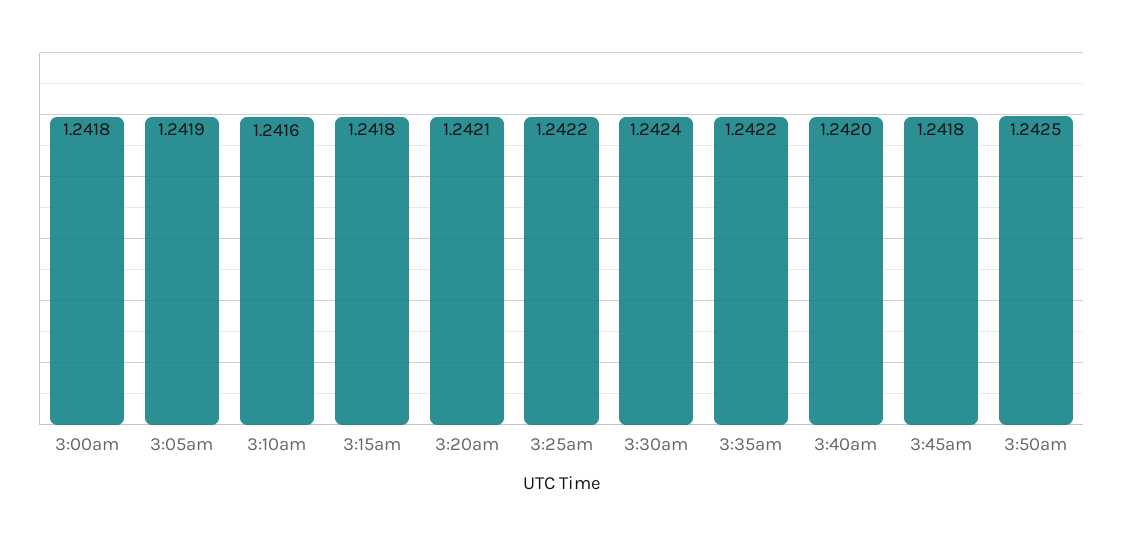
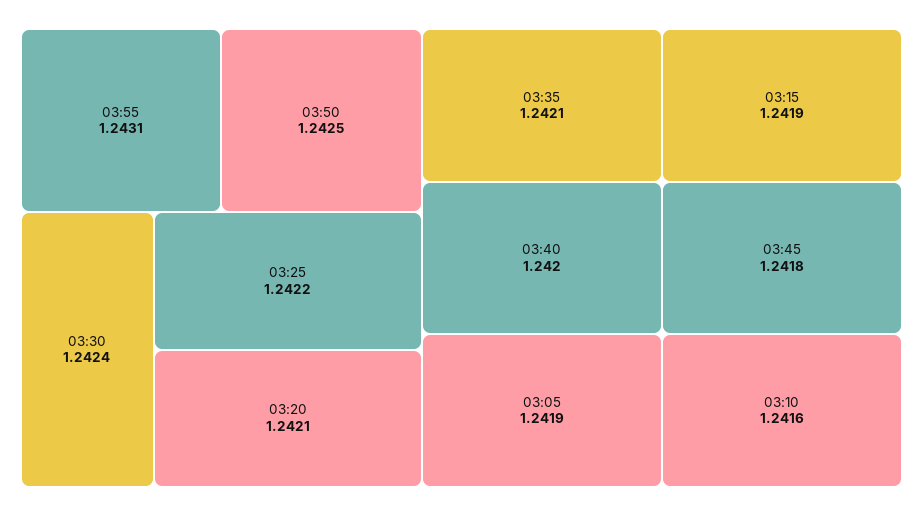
3:00am: 1.2418 -> none
3:15am: 1.2418 -> 1.2419
3:35am: 1.2422 -> 1.2421
03:55: none -> 1.2431

